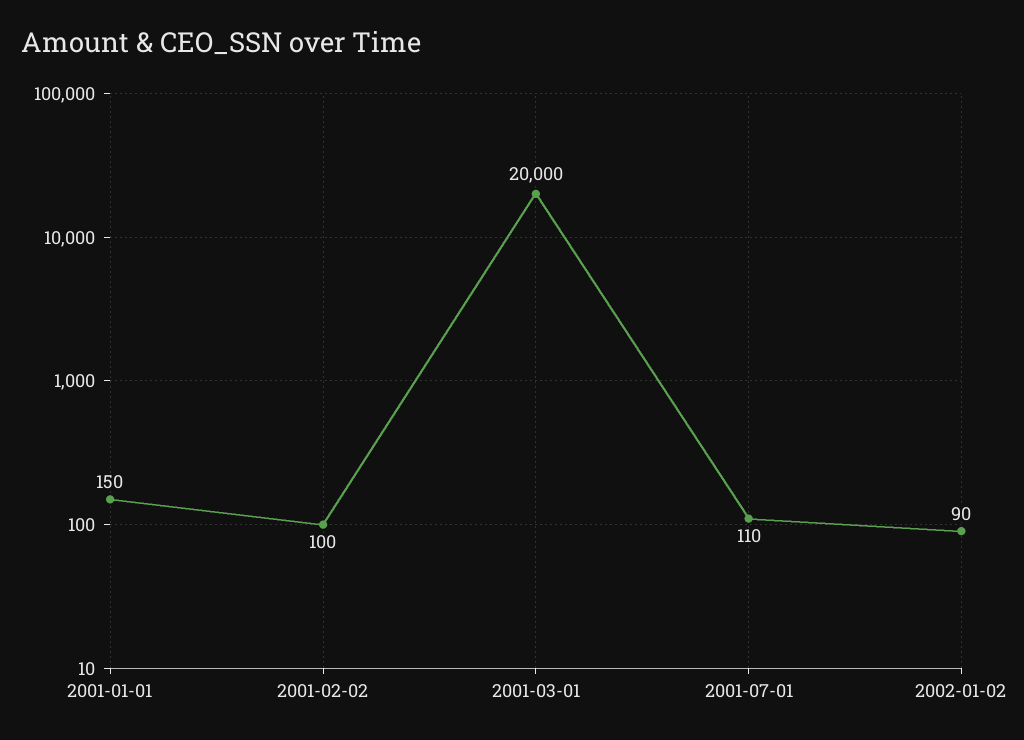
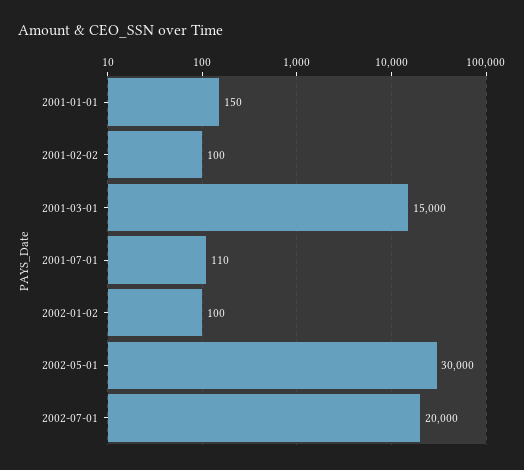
2001-03-01: 20000 -> 15000
2002-01-02: 90 -> 100
2002-05-01: none -> 30000
2002-07-01: none -> 20000

